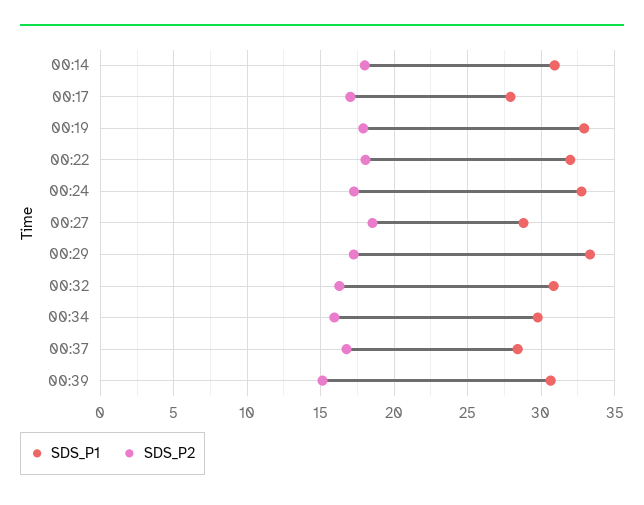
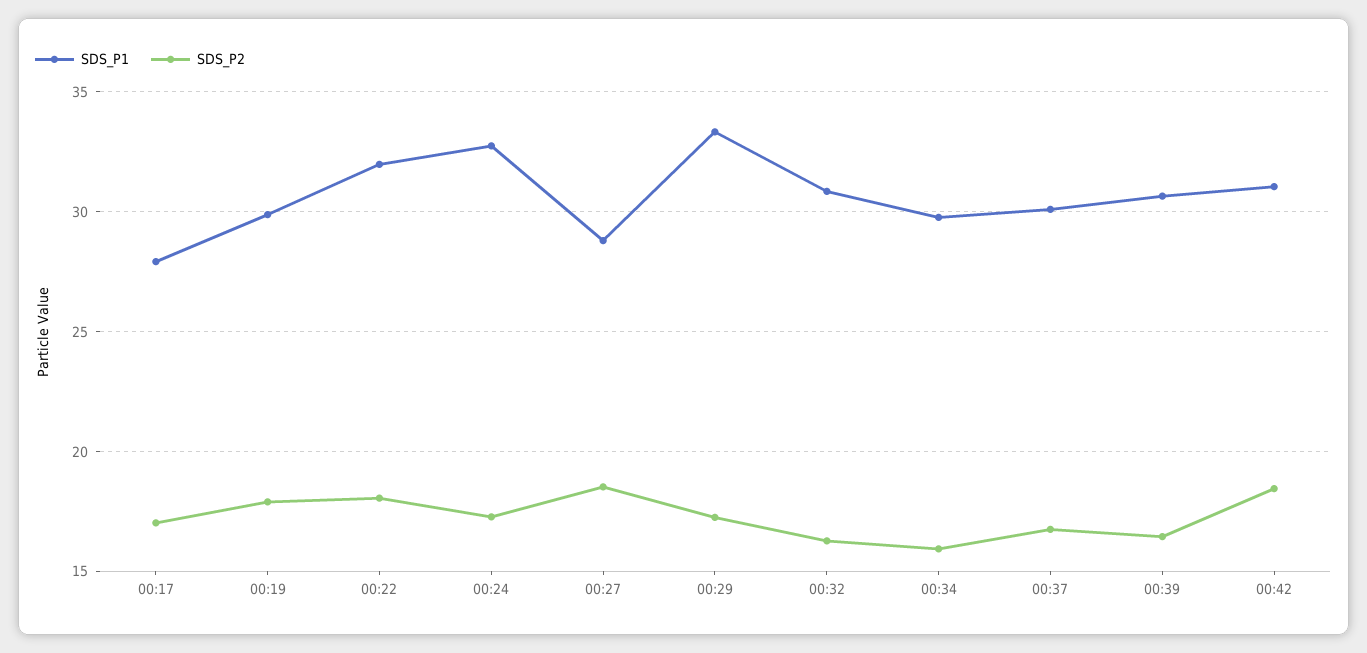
SDS_P1, 00:14: 31 -> none
SDS_P2, 00:14: 18 -> none
SDS_P1, 00:19: 33 -> 30
SDS_P1, 00:37: 28.5 -> 30
SDS_P2, 00:39: 15 -> 16.5
SDS_P1, 00:42: none -> 31
SDS_P2, 00:42: none -> 18.5

